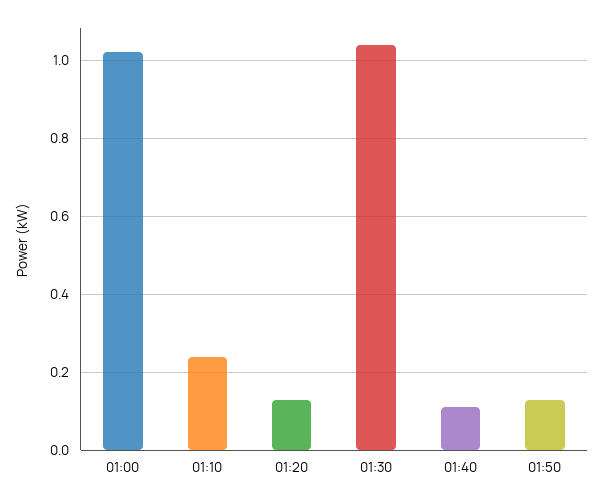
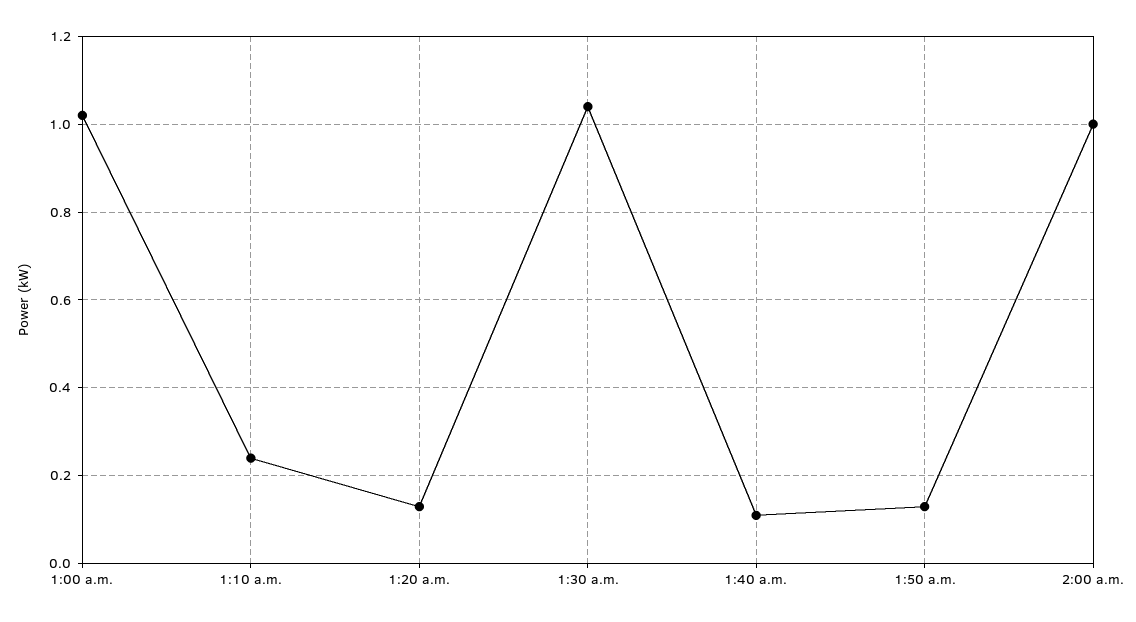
2:00 a.m.: none -> 1

